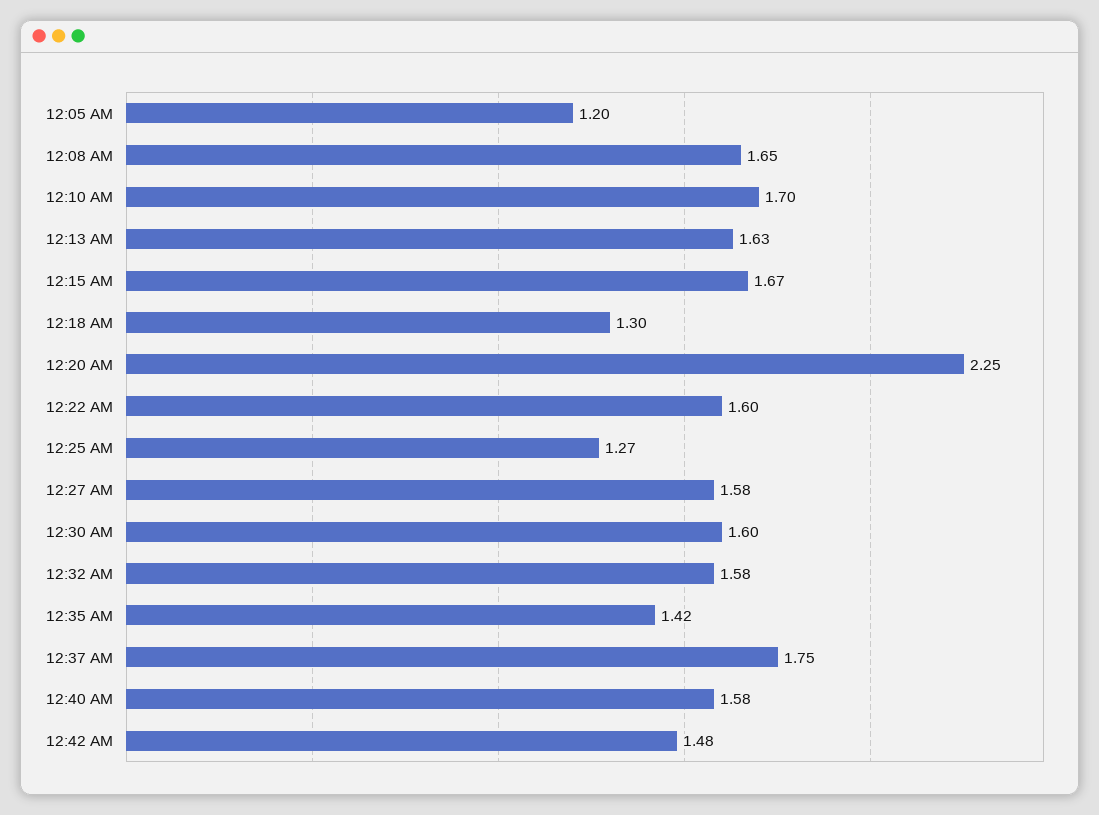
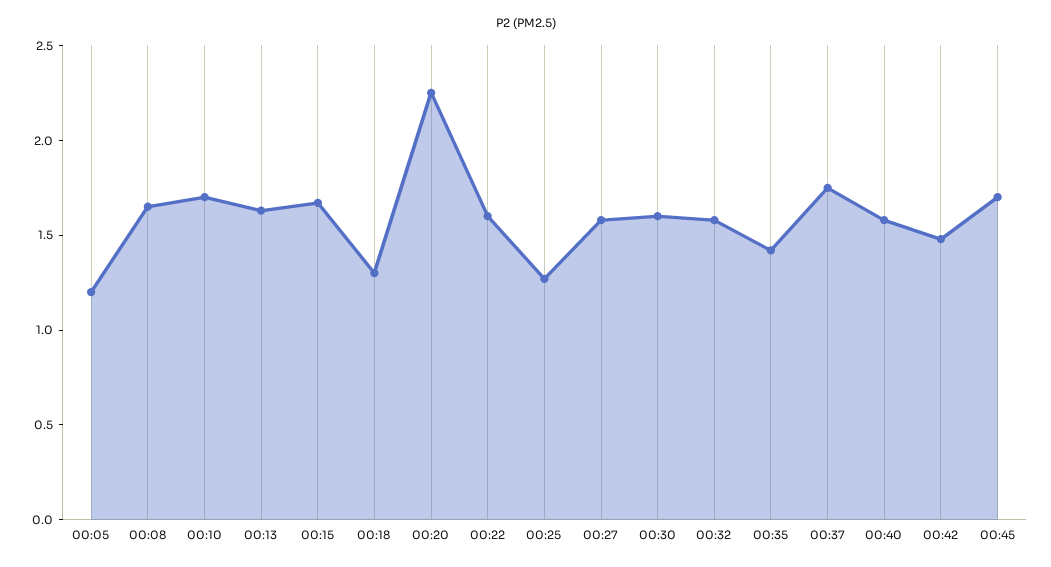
00:45: none -> 1.7

